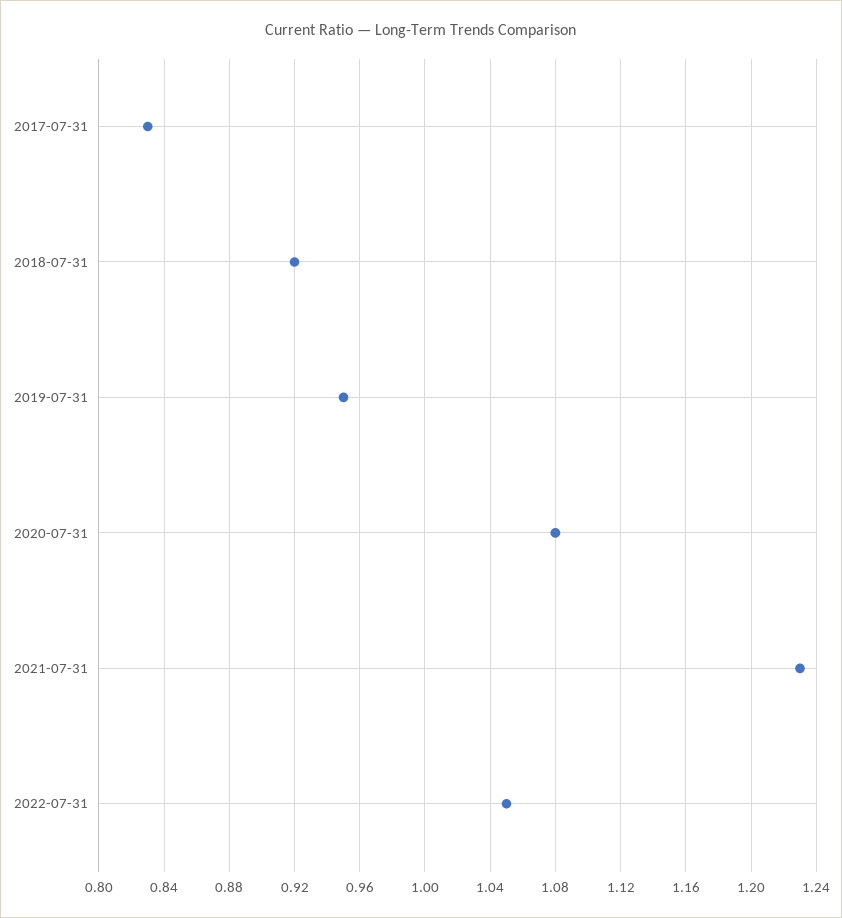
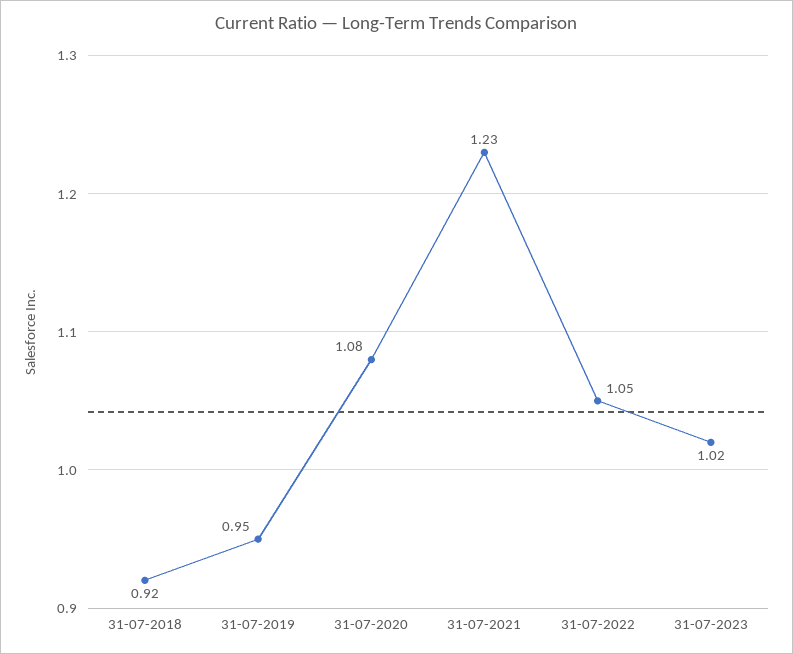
2017-07-31: 0.83 -> none
31-07-2023: none -> 1.02

